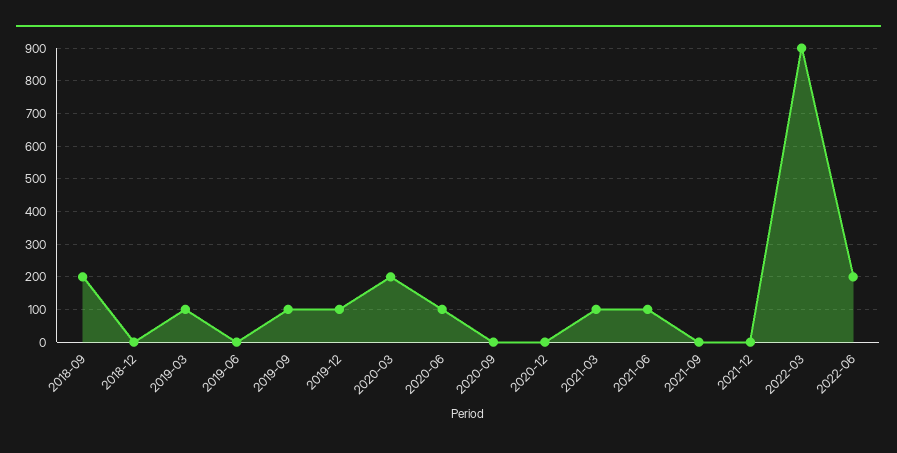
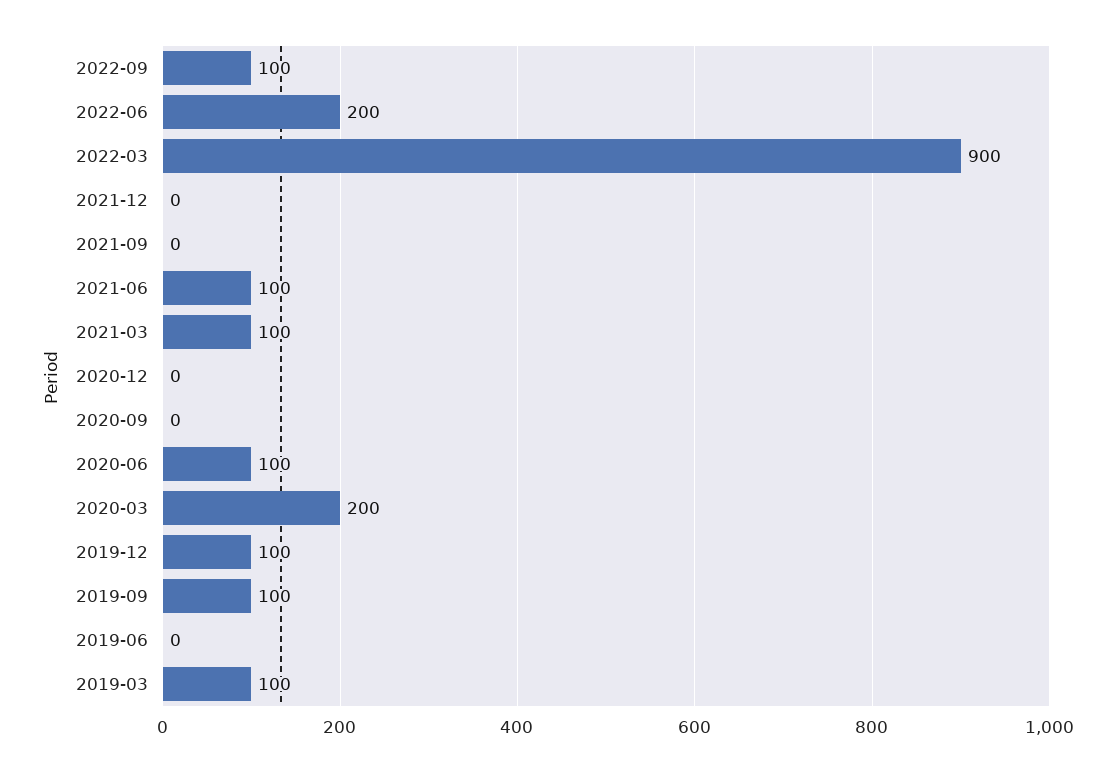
2018-09: 200 -> none
2018-12: 0 -> none
2022-09: none -> 100

